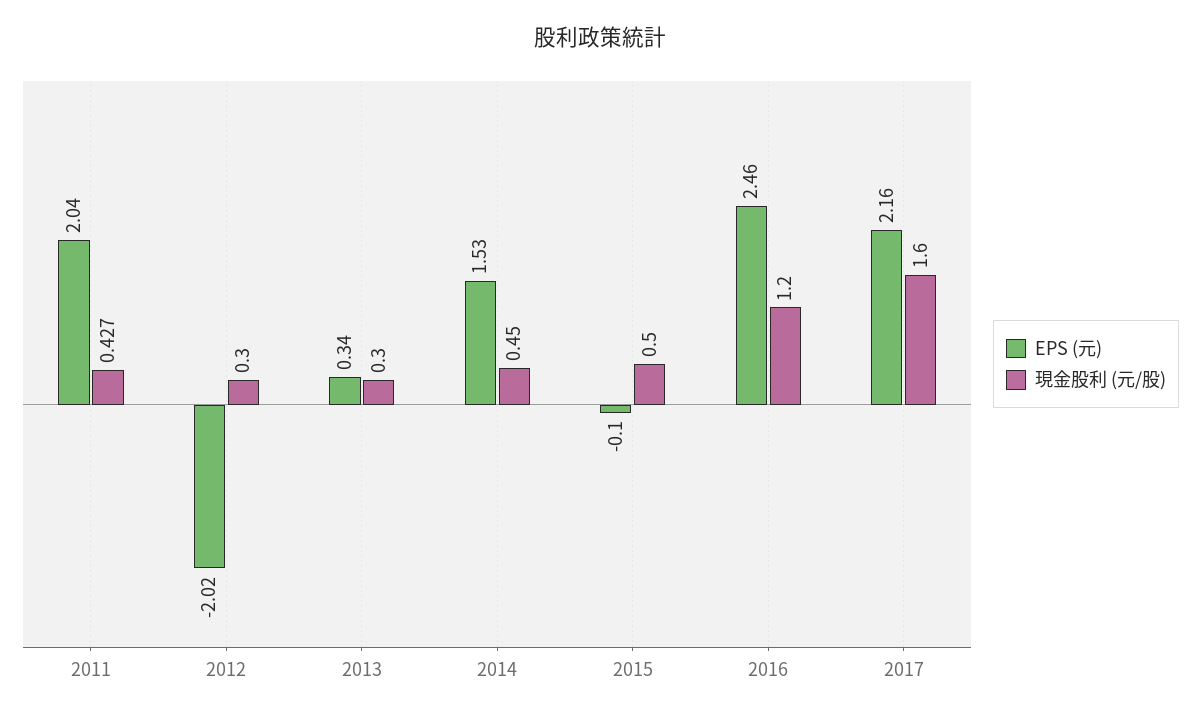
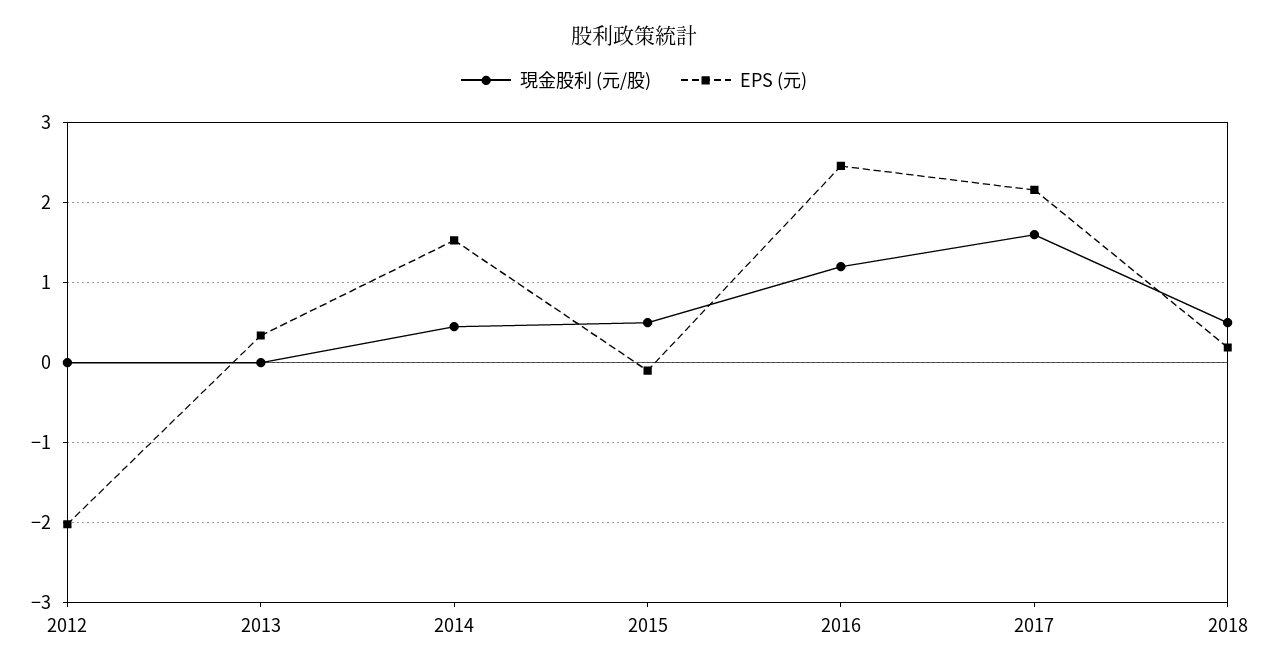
EPS (元), 2011: 2.04 -> none
現金股利 (元/股), 2011: 0.427 -> none
現金股利 (元/股), 2012: 0.3 -> 0
現金股利 (元/股), 2013: 0.3 -> 0
現金股利 (元/股), 2018: none -> 0.5
EPS (元), 2018: none -> 0.2

